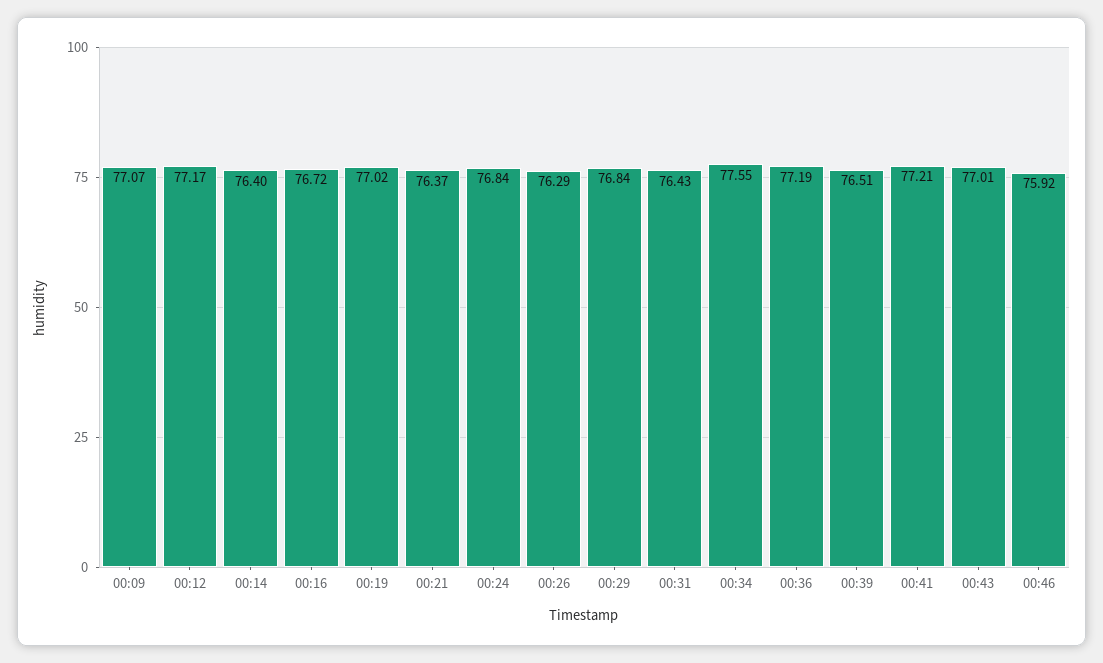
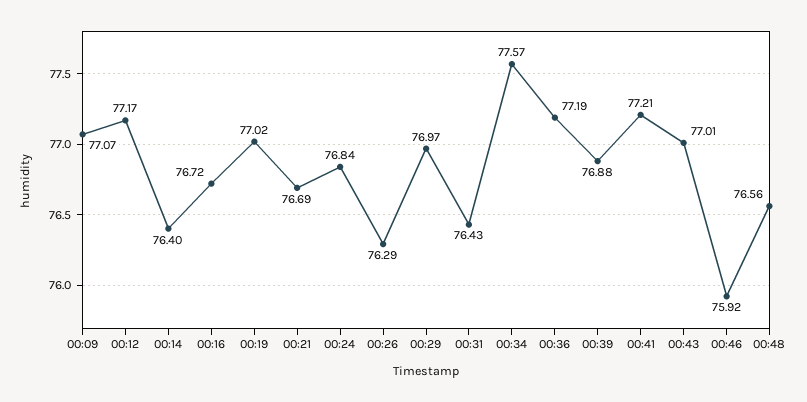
00:21: 76.37 -> 76.69
00:29: 76.84 -> 76.97
00:34: 77.55 -> 77.57
00:39: 76.51 -> 76.88
00:48: none -> 76.56

